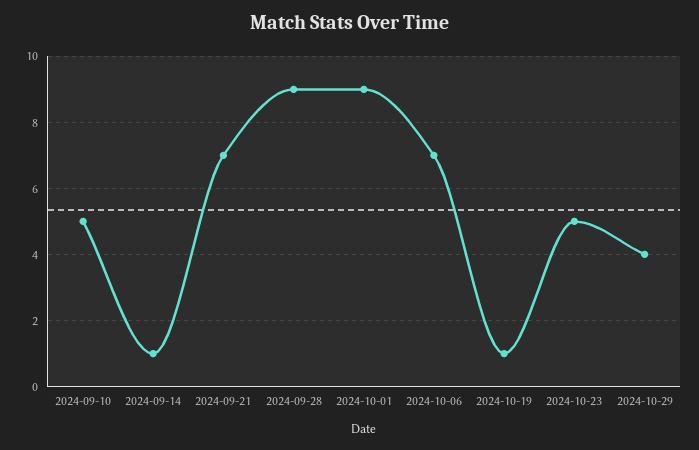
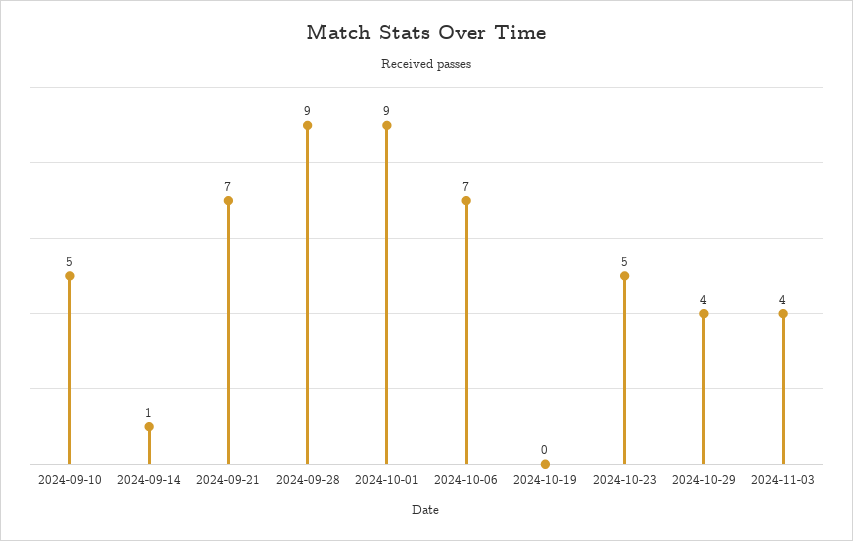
2024-10-19: 1 -> 0
2024-11-03: none -> 4

